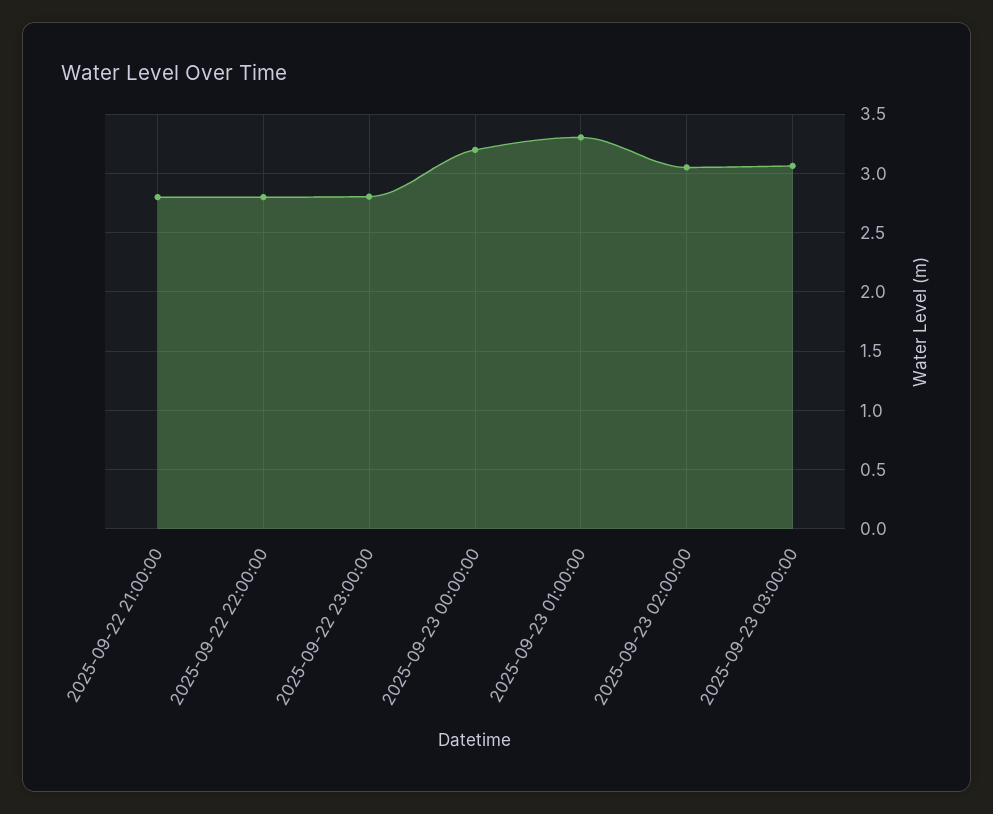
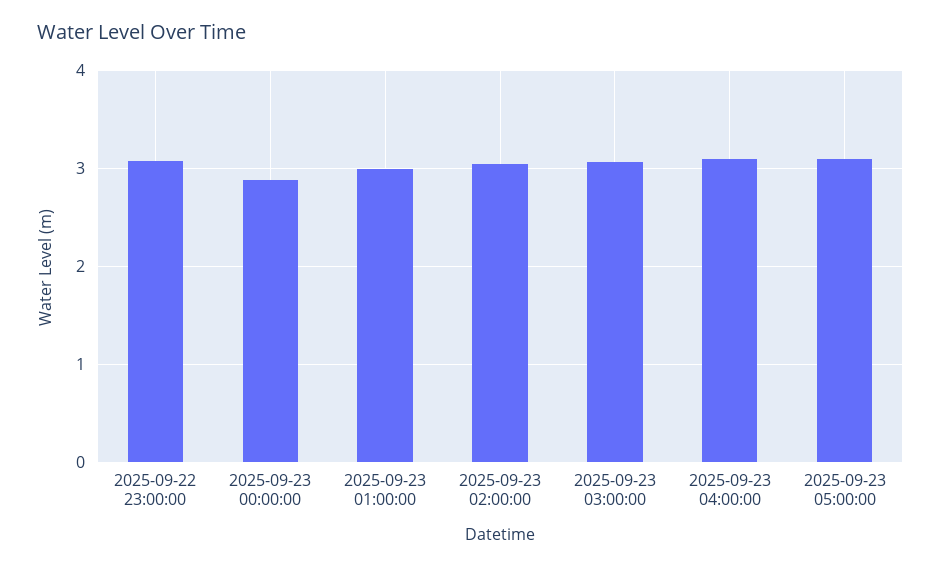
2025-09-22 21:00:00: 2.8 -> none
2025-09-22 22:00:00: 2.8 -> none
2025-09-22 23:00:00: 2.8 -> 3.1
2025-09-23 00:00:00: 3.2 -> 2.9
2025-09-23 01:00:00: 3.3 -> 3
2025-09-23 04:00:00: none -> 3.1
2025-09-23 05:00:00: none -> 3.1

